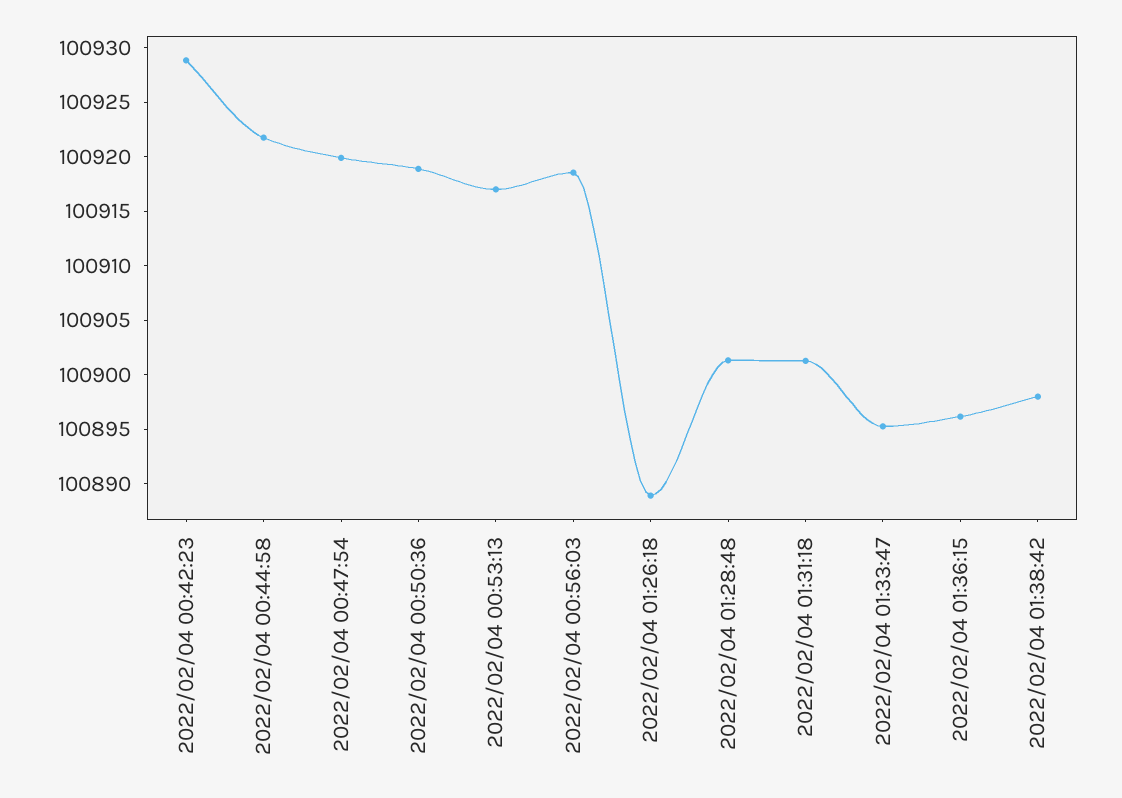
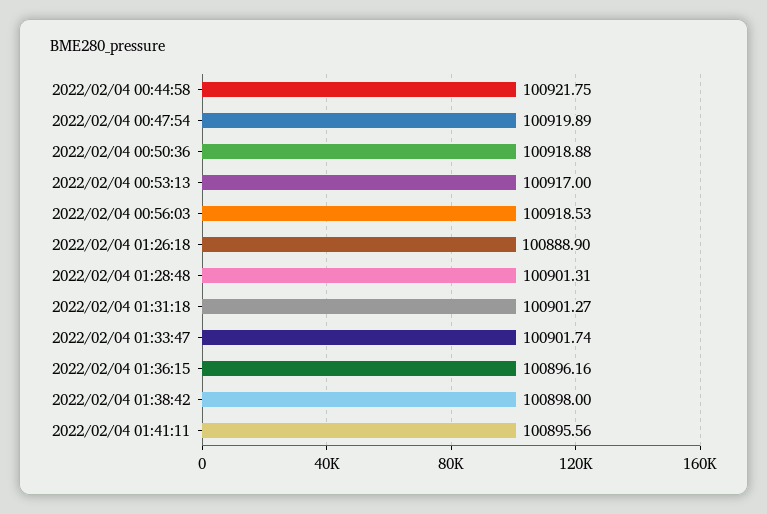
2022/02/04 00:42:23: 100929 -> none
2022/02/04 01:33:47: 100895 -> 100901.74
2022/02/04 01:41:11: none -> 100895.56

